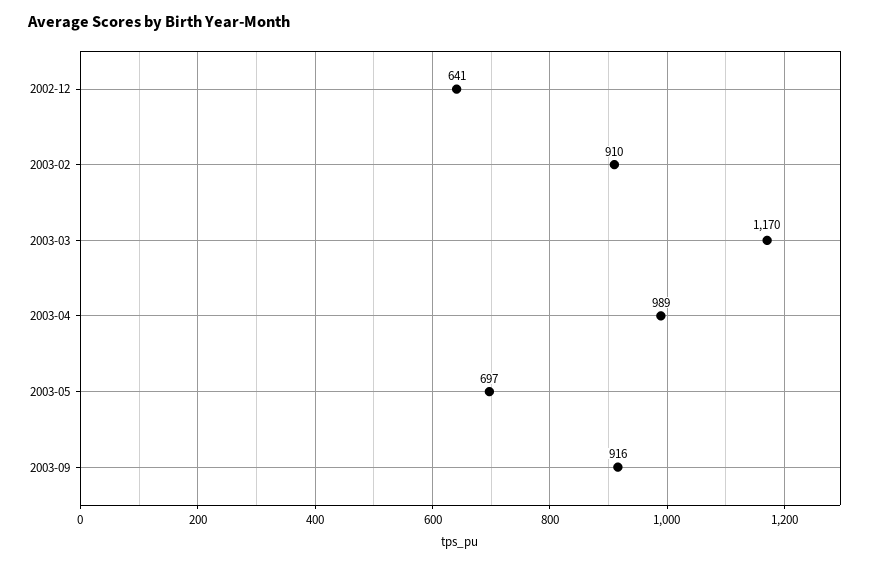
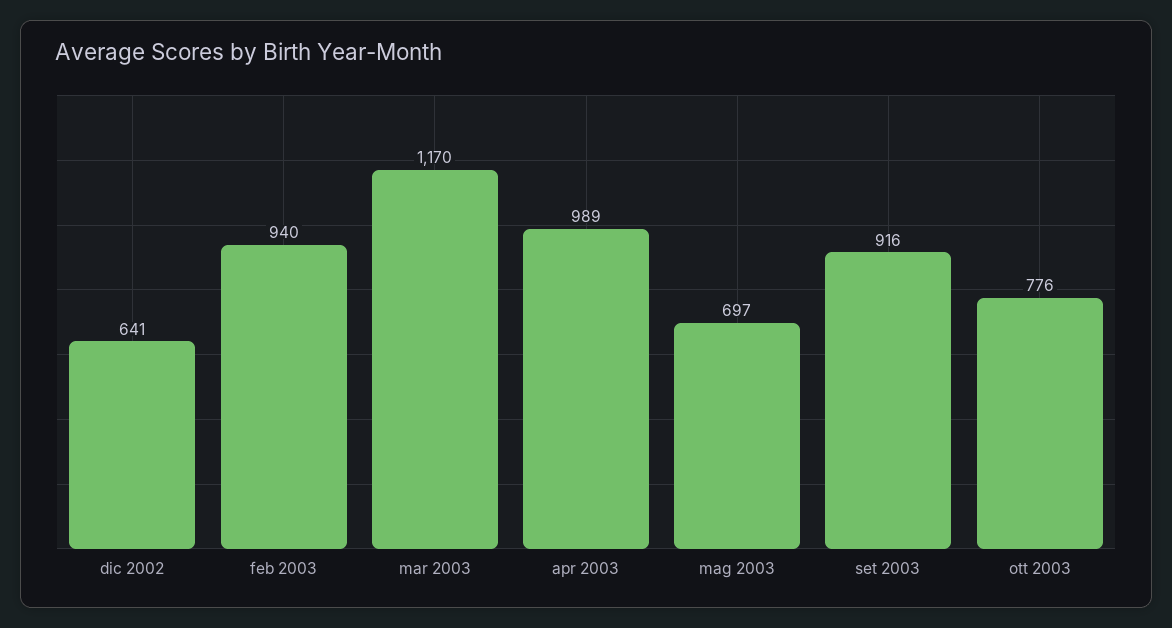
2003-02: 910 -> 940
ott 2003: none -> 776

